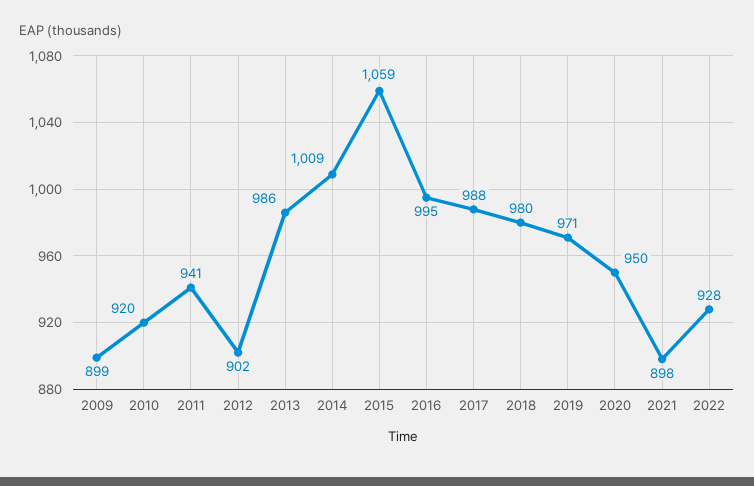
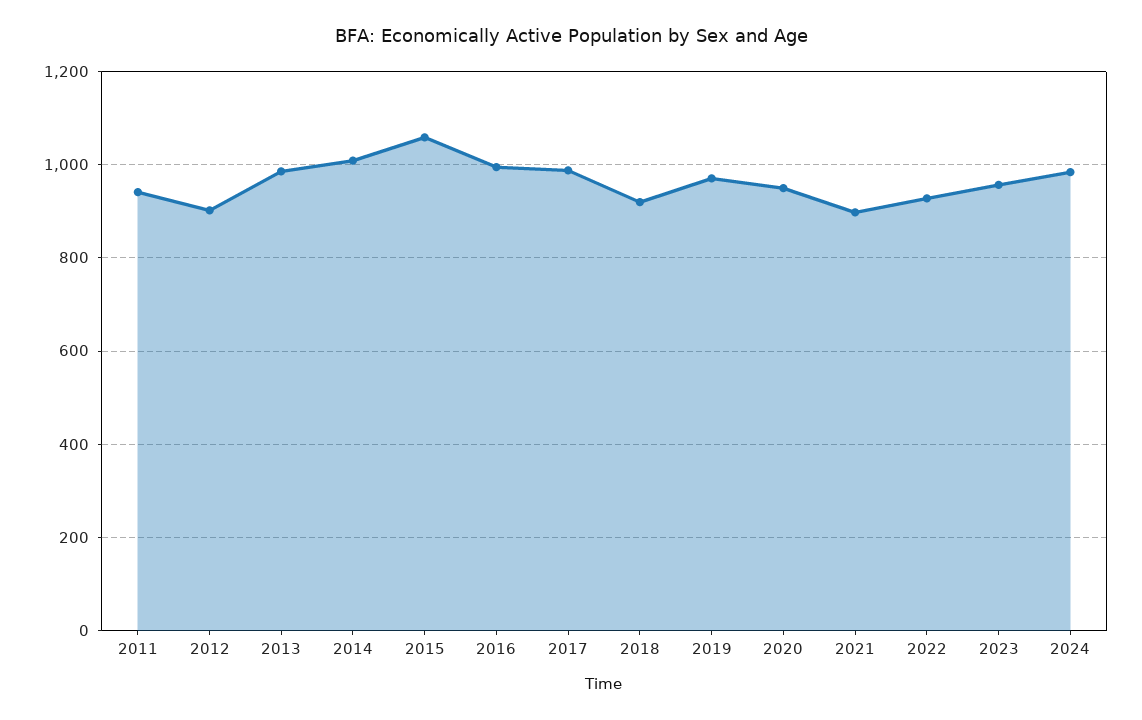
2009: 899 -> none
2010: 920 -> none
2018: 980 -> 920
2023: none -> 960
2024: none -> 980

